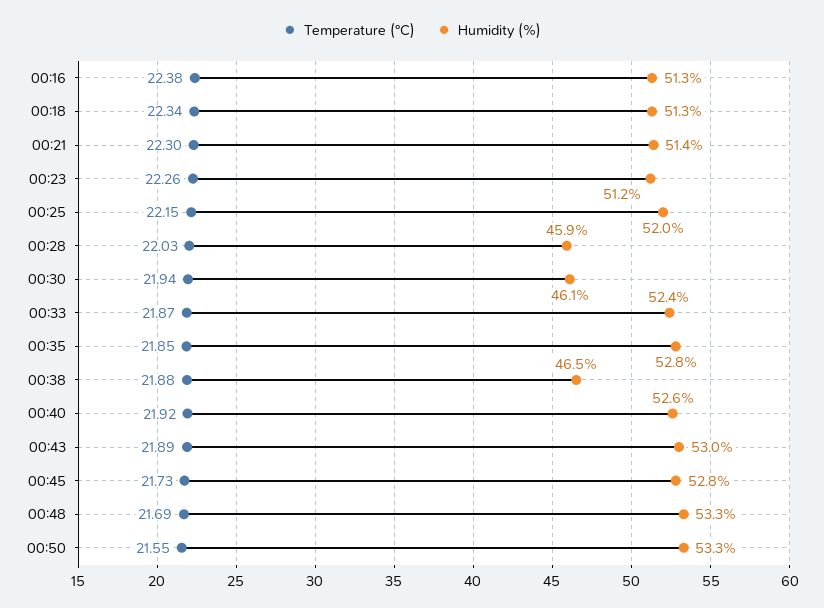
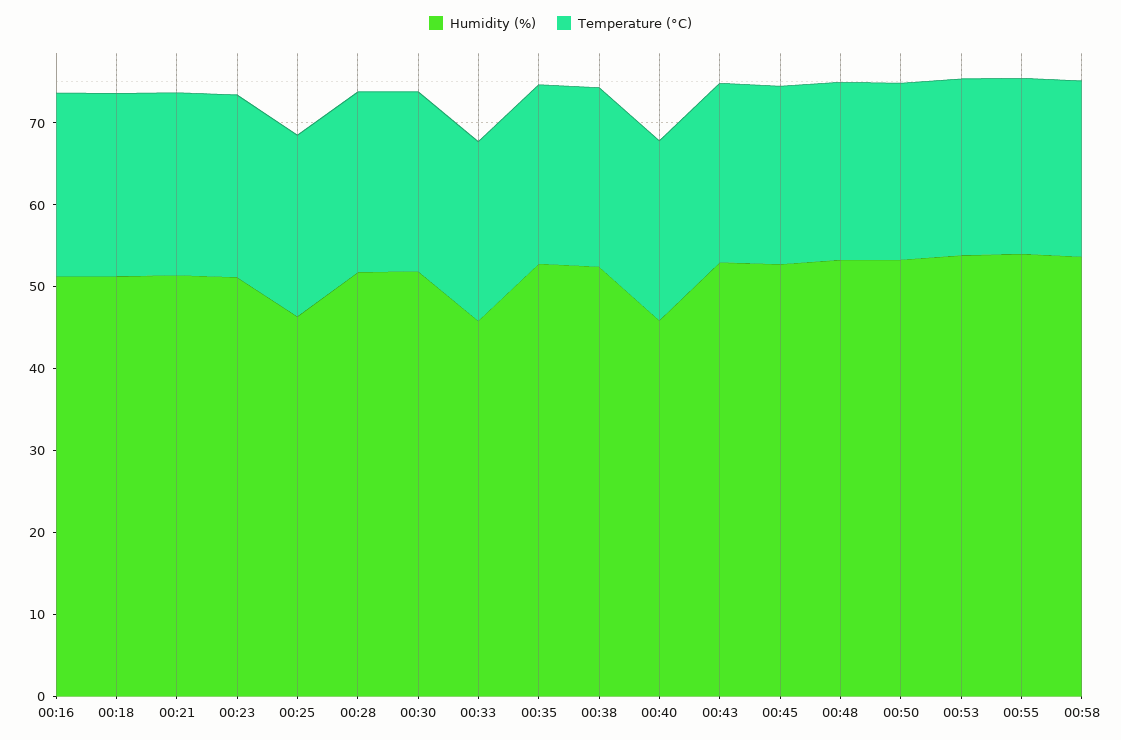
Humidity (%), 00:25: 52 -> 46
Humidity (%), 00:28: 45.9 -> 52
Humidity (%), 00:30: 46.1 -> 52
Humidity (%), 00:33: 52.4 -> 46
Humidity (%), 00:38: 46.5 -> 52
Humidity (%), 00:40: 52.6 -> 46
Humidity (%), 00:53: none -> 54
Temperature (°C), 00:53: none -> 22
Humidity (%), 00:55: none -> 54
Temperature (°C), 00:55: none -> 22
Humidity (%), 00:58: none -> 54
Temperature (°C), 00:58: none -> 22

